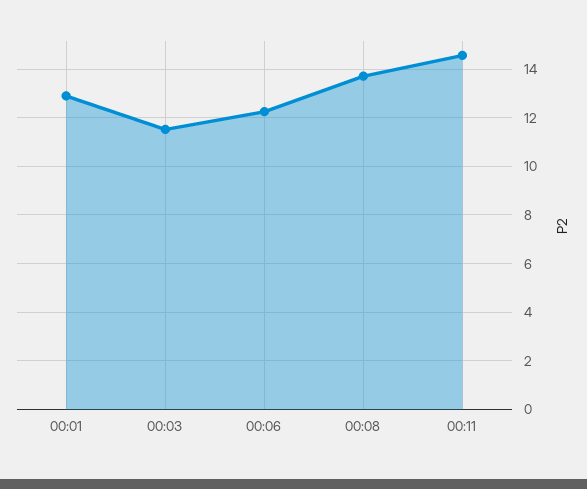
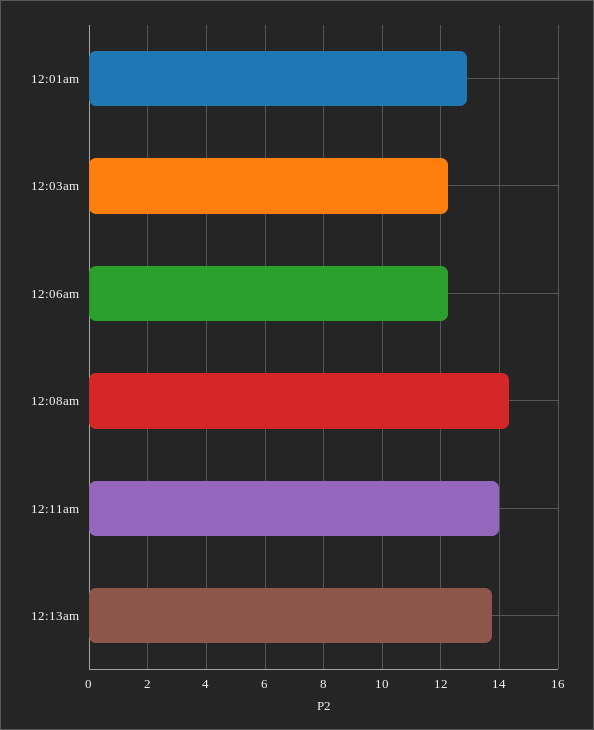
00:03: 11.5 -> 12.25
00:08: 13.75 -> 14.25
00:11: 14.5 -> 14
12:13am: none -> 13.75

